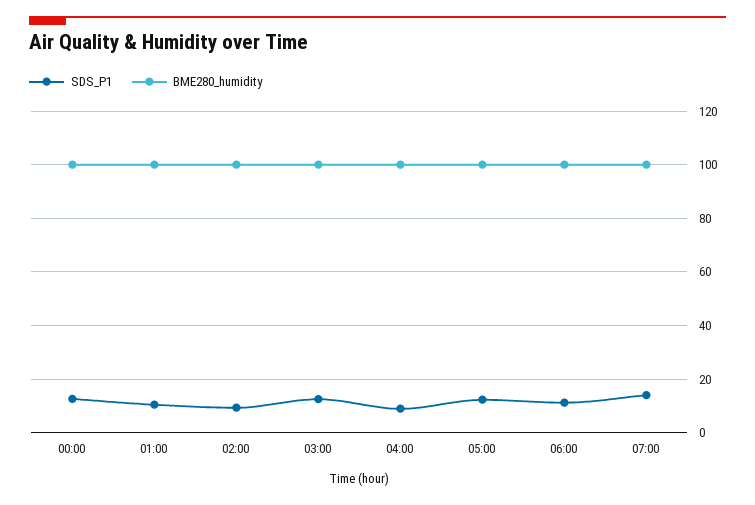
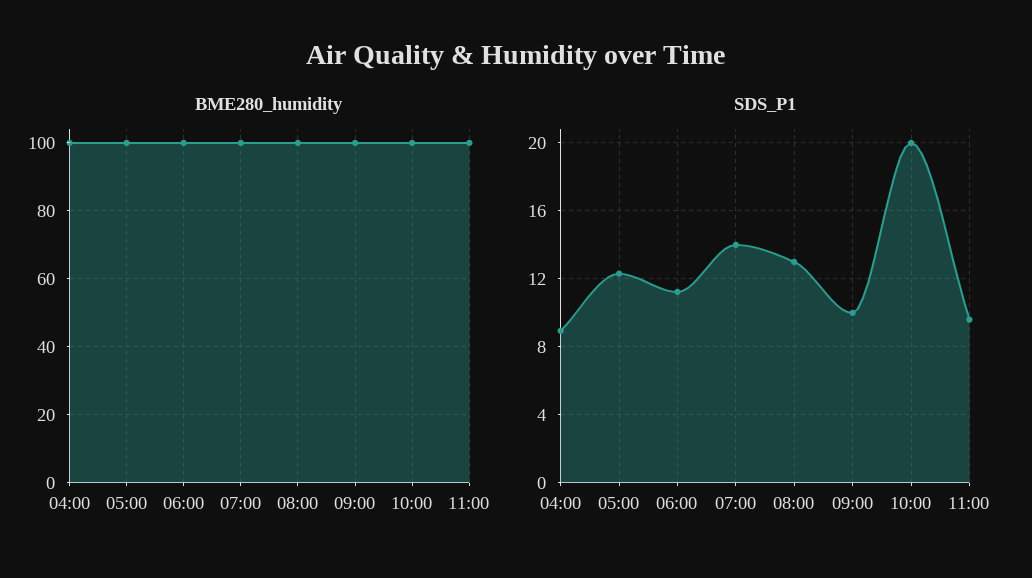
SDS_P1, 00:00: 12.5 -> none
BME280_humidity, 00:00: 100 -> none
SDS_P1, 01:00: 10 -> none
BME280_humidity, 01:00: 100 -> none
SDS_P1, 02:00: 10 -> none
BME280_humidity, 02:00: 100 -> none
SDS_P1, 03:00: 12.5 -> none
BME280_humidity, 03:00: 100 -> none
BME280_humidity, 08:00: none -> 100
BME280_humidity, 09:00: none -> 100
BME280_humidity, 10:00: none -> 100
BME280_humidity, 11:00: none -> 100
SDS_P1, 08:00: none -> 13
SDS_P1, 09:00: none -> 10
SDS_P1, 10:00: none -> 20
SDS_P1, 11:00: none -> 9.5

